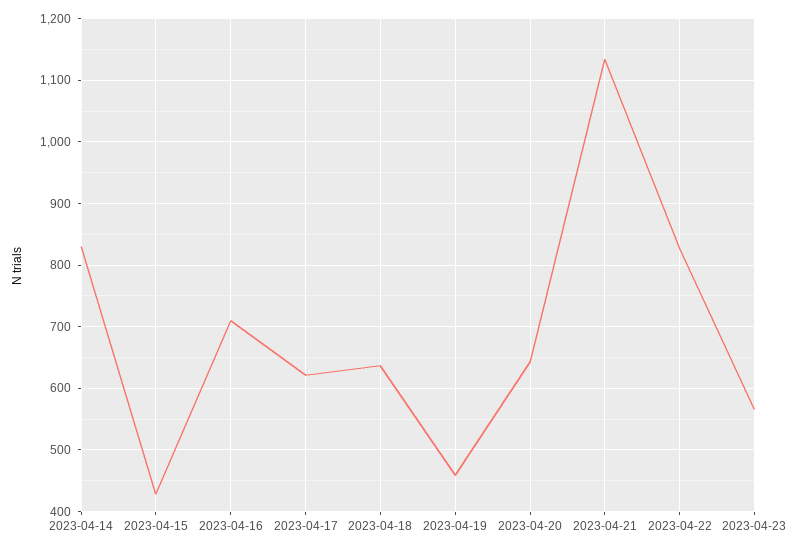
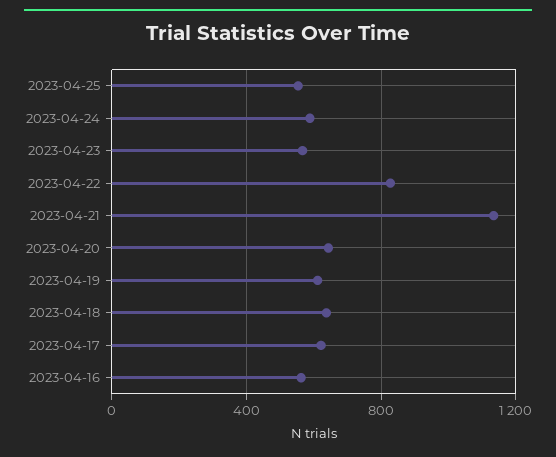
2023-04-14: 830 -> none
2023-04-15: 430 -> none
2023-04-16: 710 -> 550
2023-04-19: 460 -> 600
2023-04-25: none -> 550
2023-04-24: none -> 600

